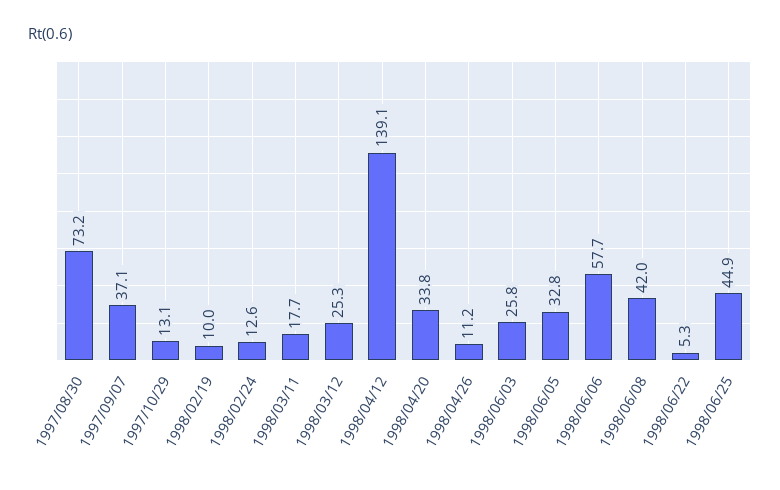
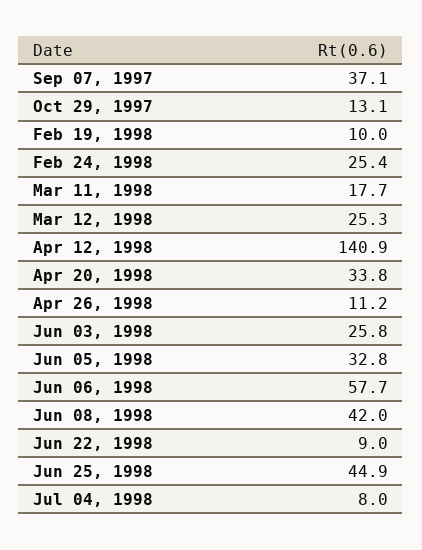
1997/08/30: 73.2 -> none
1998/02/24: 12.6 -> 25.4
1998/04/12: 139.1 -> 140.9
1998/06/22: 5.3 -> 9
Jul 04, 1998: none -> 8

